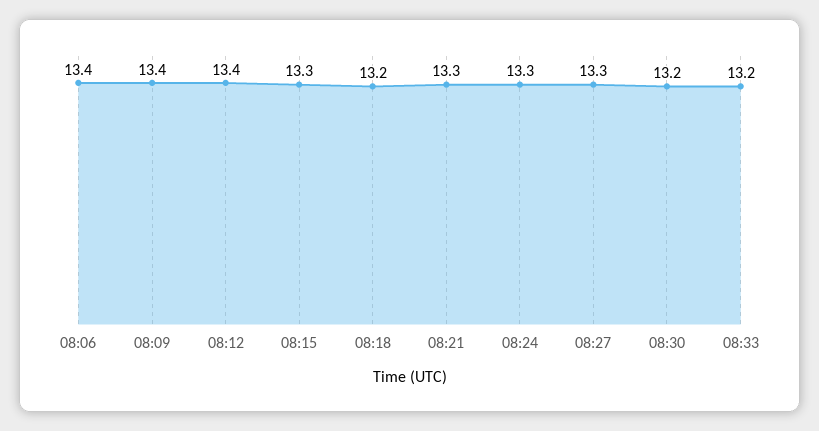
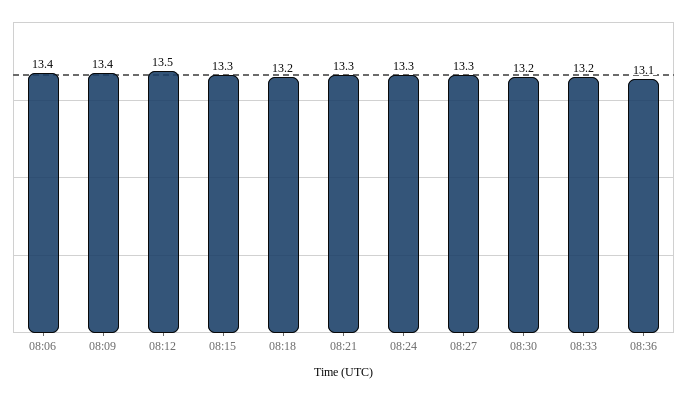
08:12: 13.4 -> 13.5
08:36: none -> 13.1

